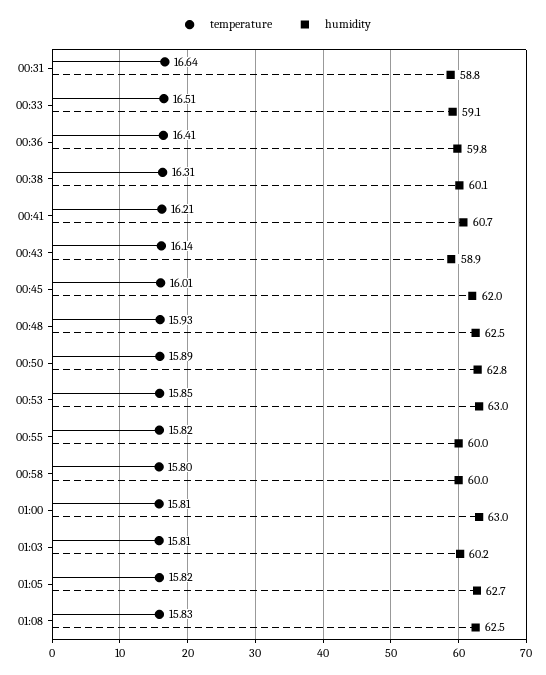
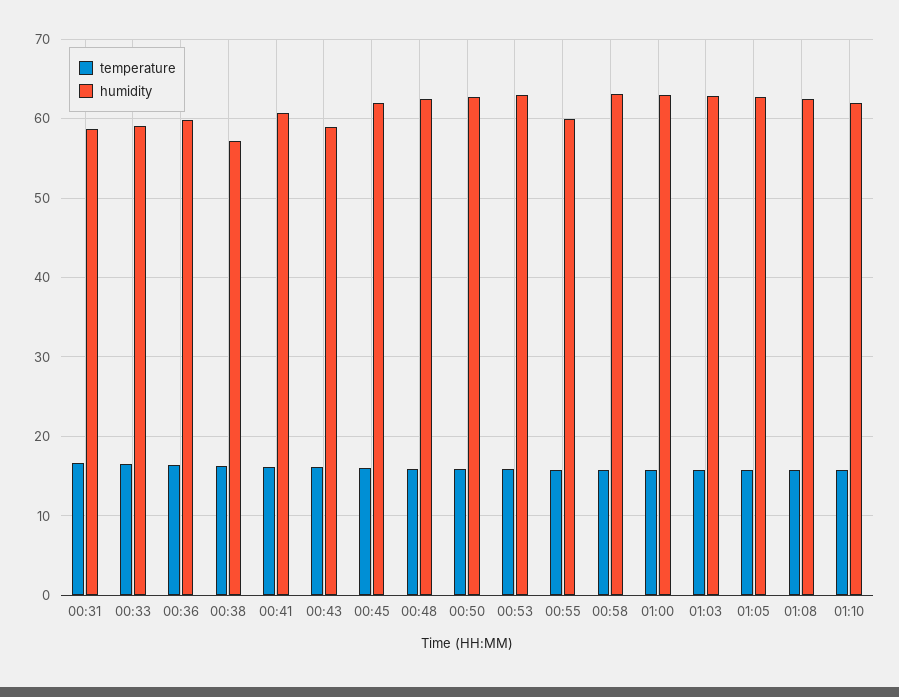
humidity, 00:38: 60.1 -> 57
humidity, 00:58: 60 -> 63
humidity, 01:03: 60.2 -> 63
temperature, 01:10: none -> 16
humidity, 01:10: none -> 62

